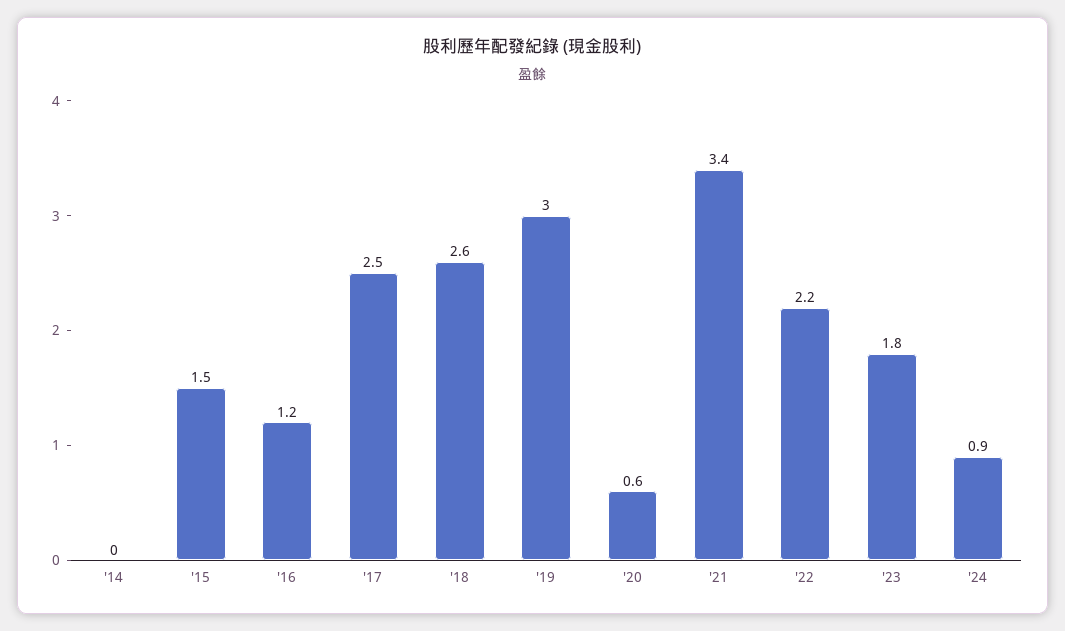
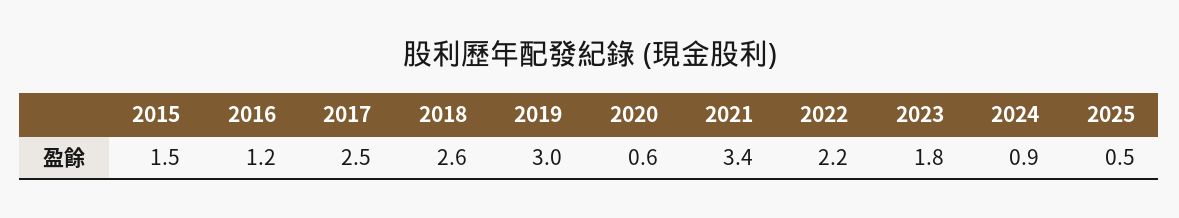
'14: 0 -> none
2025: none -> 0.5

